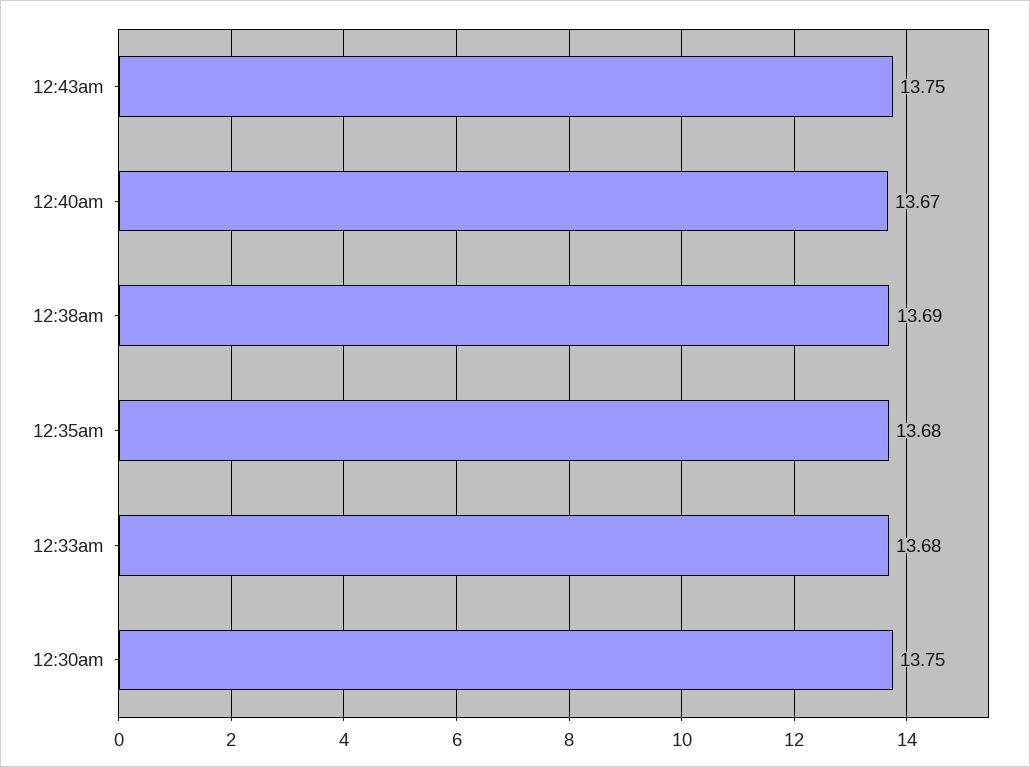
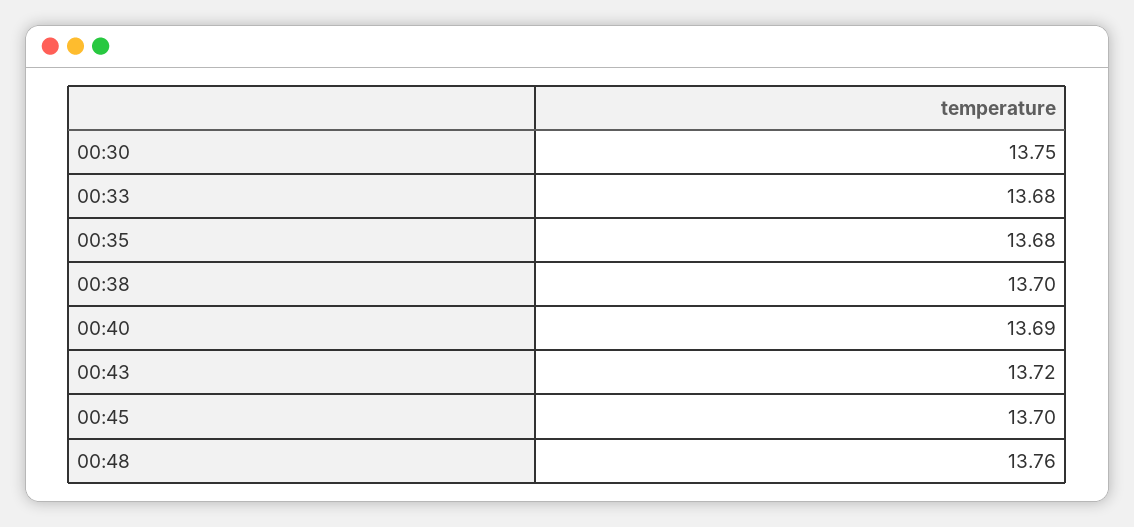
12:43am: 13.75 -> 13.72
12:40am: 13.67 -> 13.69
12:38am: 13.69 -> 13.7
00:45: none -> 13.7
00:48: none -> 13.76

